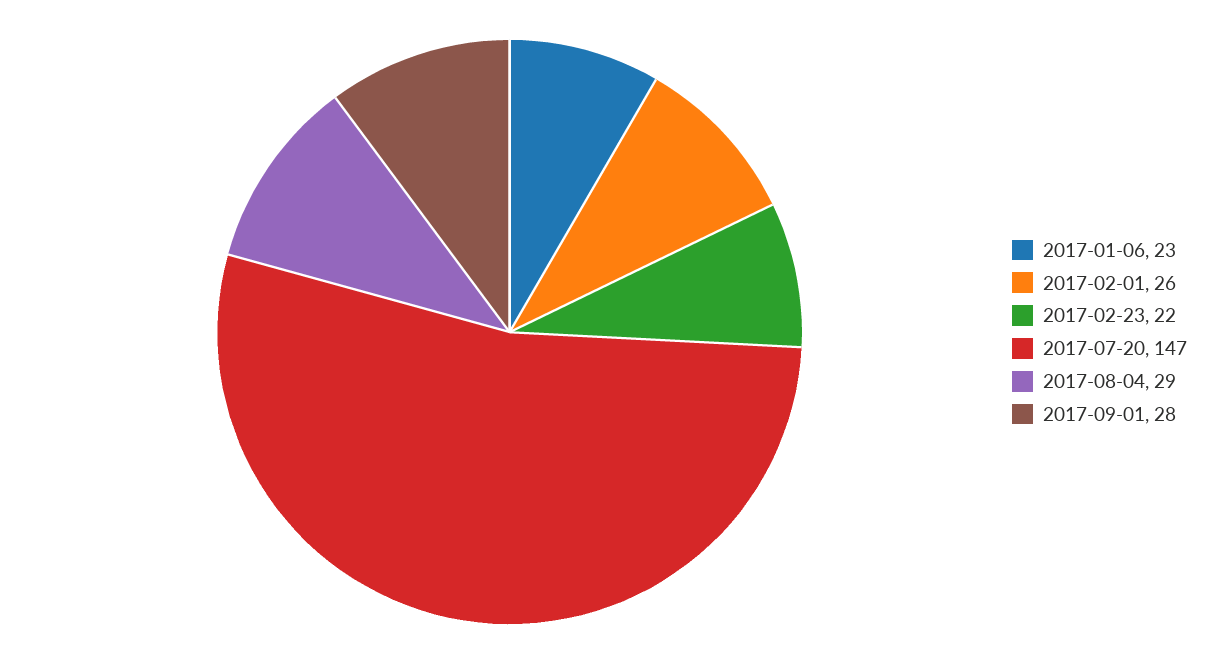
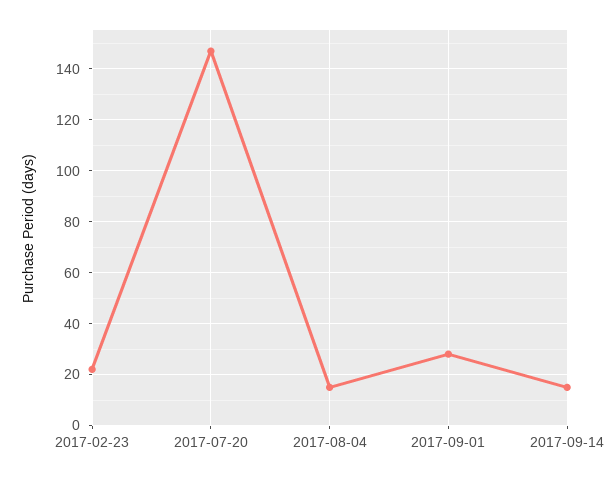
2017-01-06: 23 -> none
2017-02-01: 26 -> none
2017-08-04: 29 -> 15
2017-09-14: none -> 15

